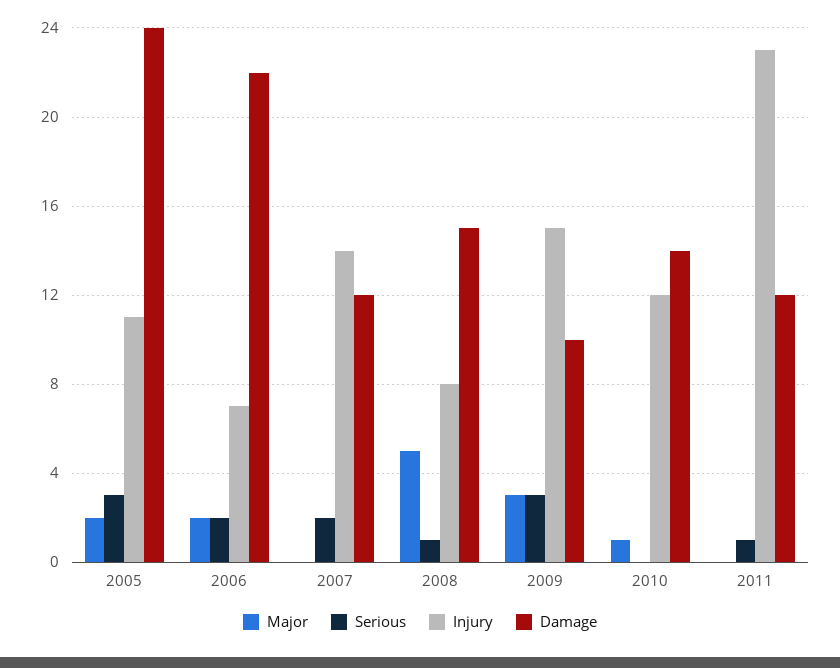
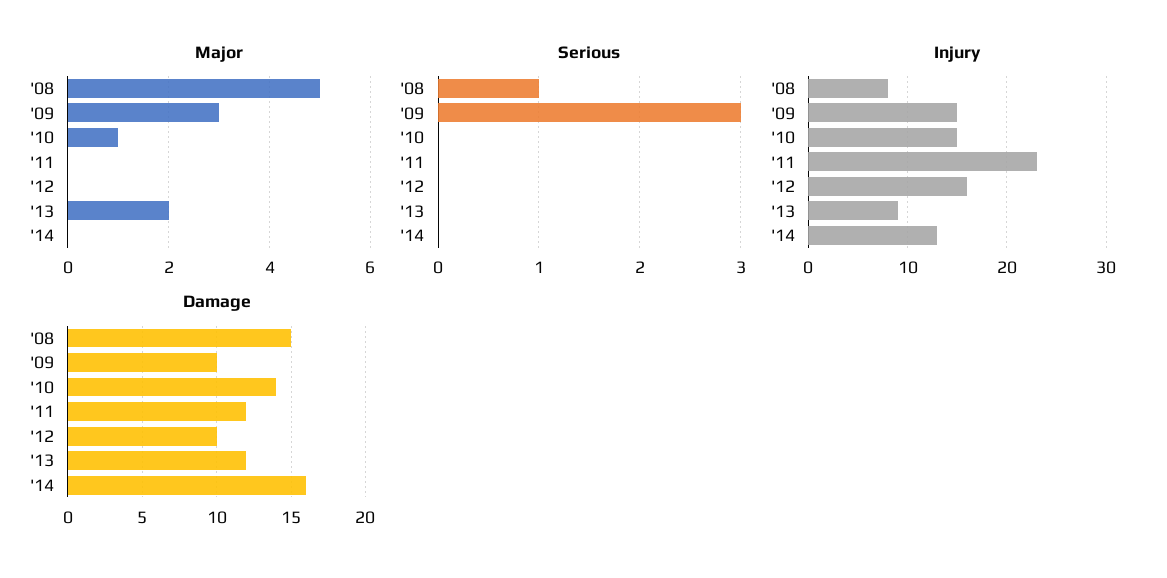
Major, 2005: 2 -> none
Serious, 2005: 3 -> none
Injury, 2005: 11 -> none
Damage, 2005: 24 -> none
Major, 2006: 2 -> none
Serious, 2006: 2 -> none
Injury, 2006: 7 -> none
Damage, 2006: 22 -> none
Major, 2007: 0 -> none
Serious, 2007: 2 -> none
Injury, 2007: 14 -> none
Damage, 2007: 12 -> none
Injury, 2010: 12 -> 15
Serious, 2011: 1 -> 0
Major, '12: none -> 0
Major, '13: none -> 2
Major, '14: none -> 0
Serious, '12: none -> 0
Serious, '13: none -> 0
Serious, '14: none -> 0
Injury, '12: none -> 16
Injury, '13: none -> 9
Injury, '14: none -> 13
Damage, '12: none -> 10
Damage, '13: none -> 12
Damage, '14: none -> 16

